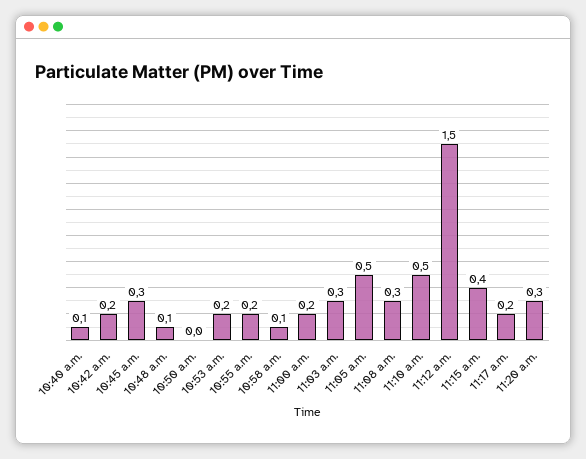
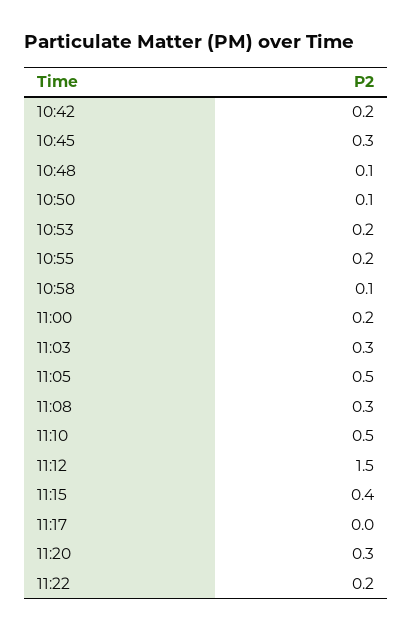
10:40 a.m.: 0.1 -> none
10:50 a.m.: 0 -> 0.1
11:17 a.m.: 0.2 -> 0
11:22: none -> 0.2

